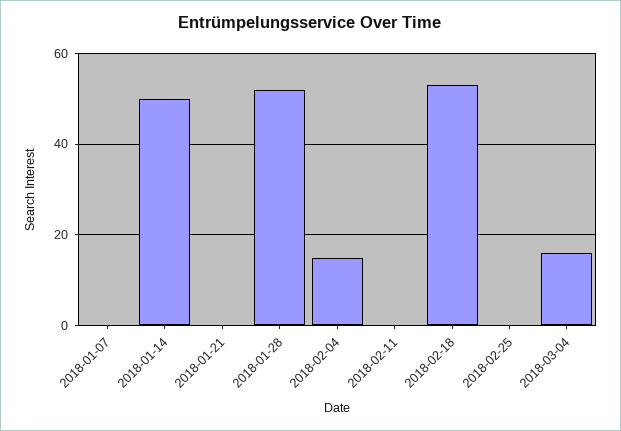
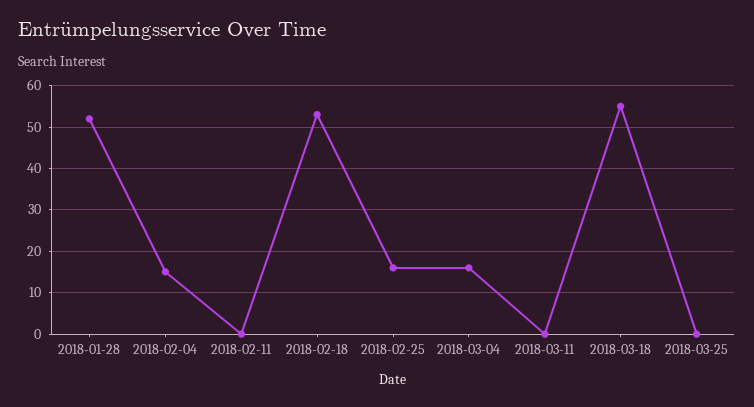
2018-01-07: 0 -> none
2018-01-14: 50 -> none
2018-01-21: 0 -> none
2018-02-25: 0 -> 15
2018-03-11: none -> 0
2018-03-18: none -> 55
2018-03-25: none -> 0

